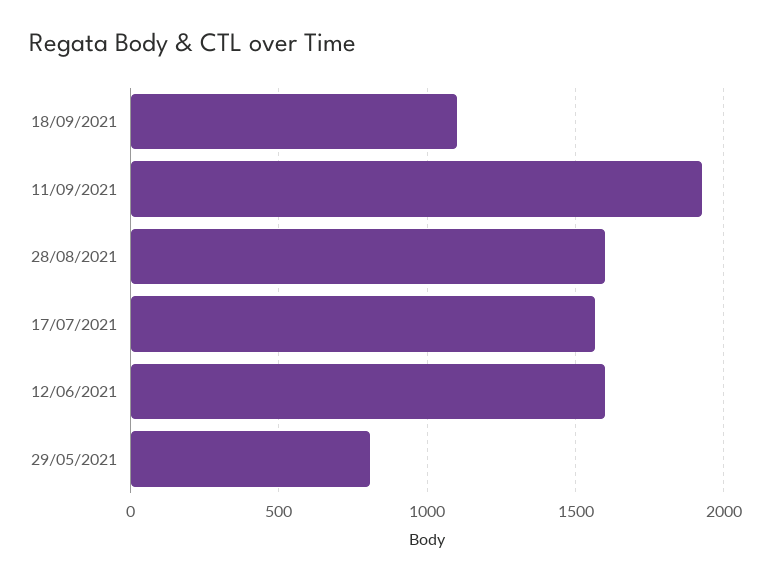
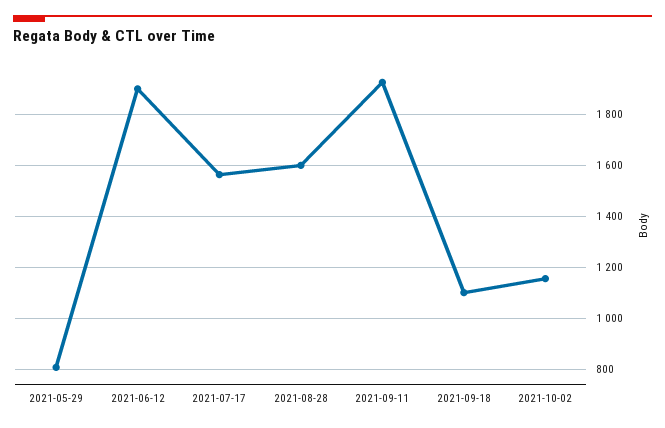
12/06/2021: 1600 -> 1900
2021-10-02: none -> 1150

